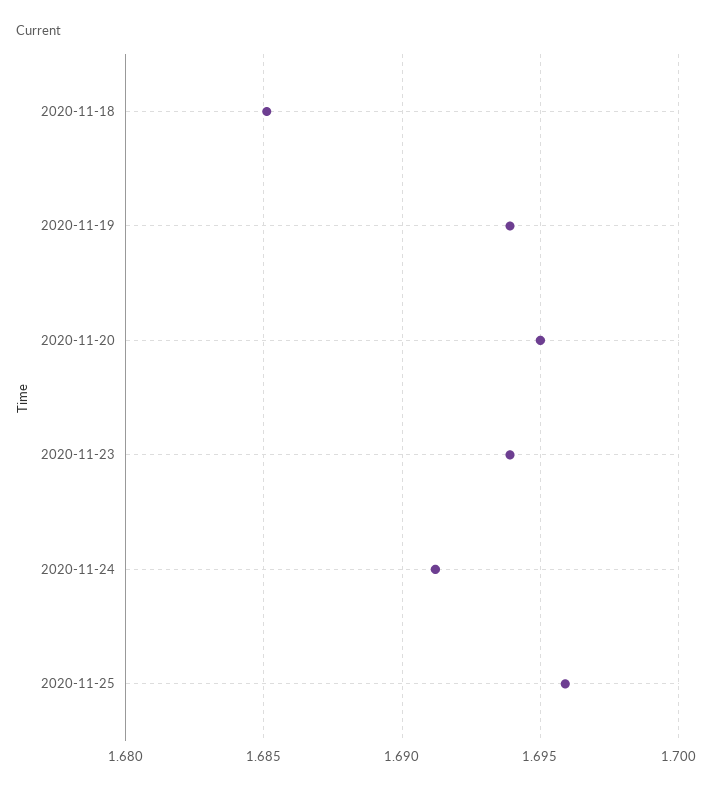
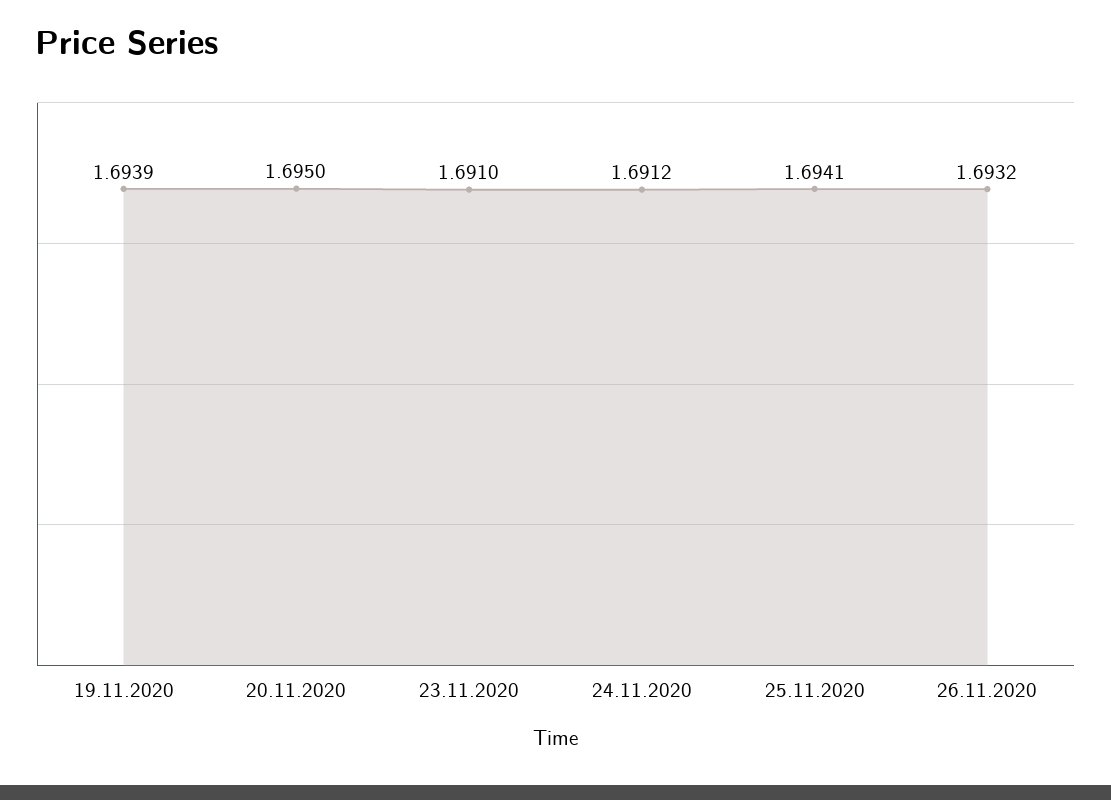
2020-11-18: 1.685 -> none
2020-11-23: 1.694 -> 1.691
2020-11-25: 1.696 -> 1.6941
26.11.2020: none -> 1.6932

